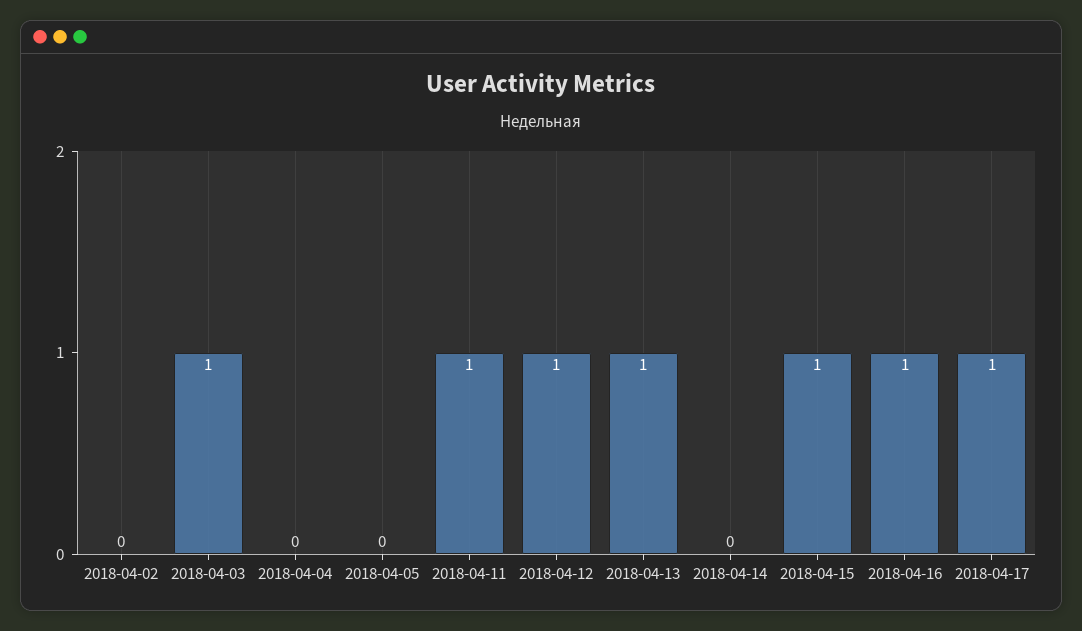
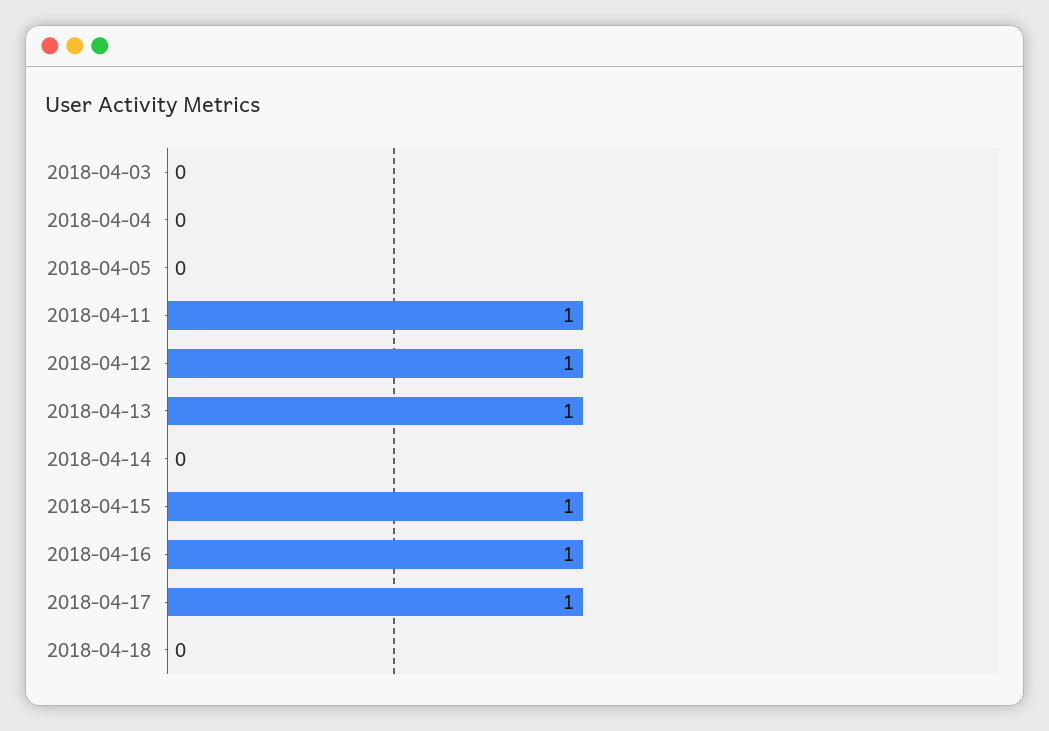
2018-04-02: 0 -> none
2018-04-03: 1 -> 0
2018-04-18: none -> 0

